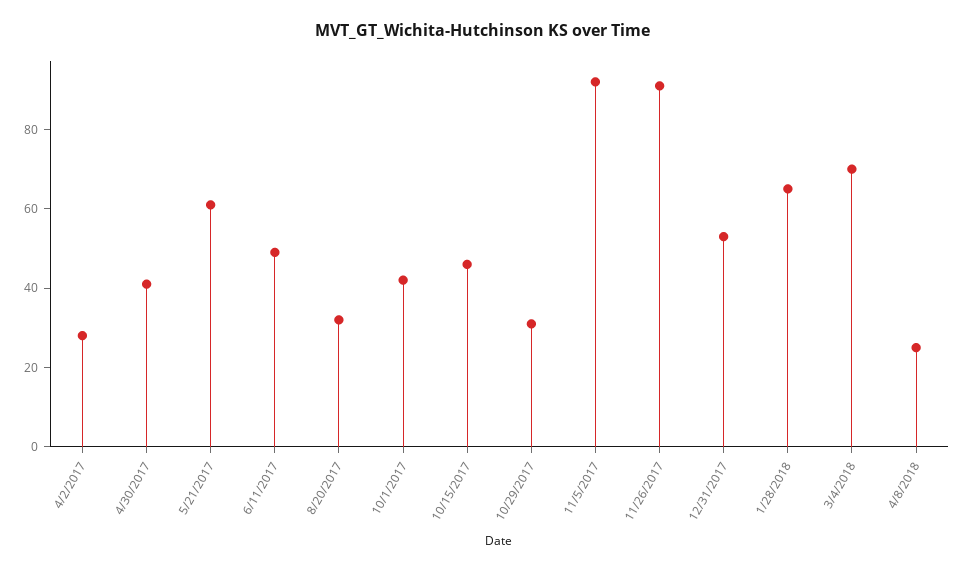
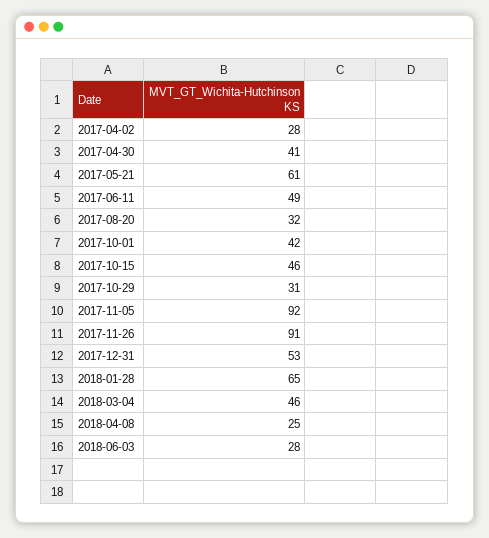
3/4/2018: 70 -> 46
2018-06-03: none -> 28

